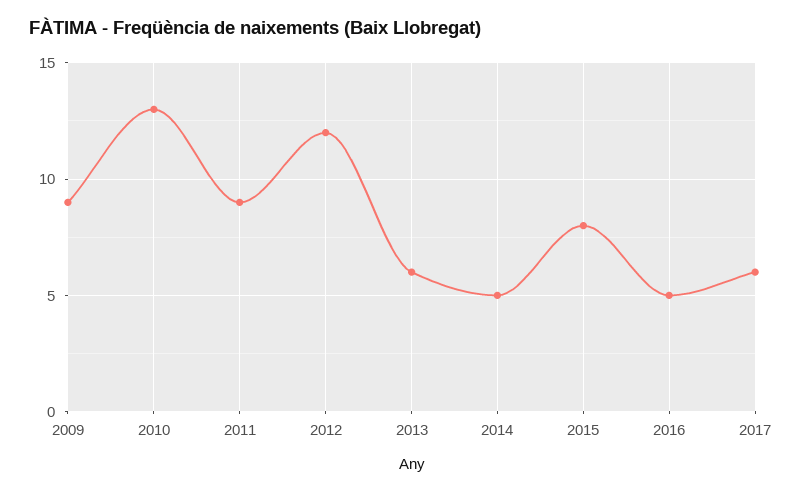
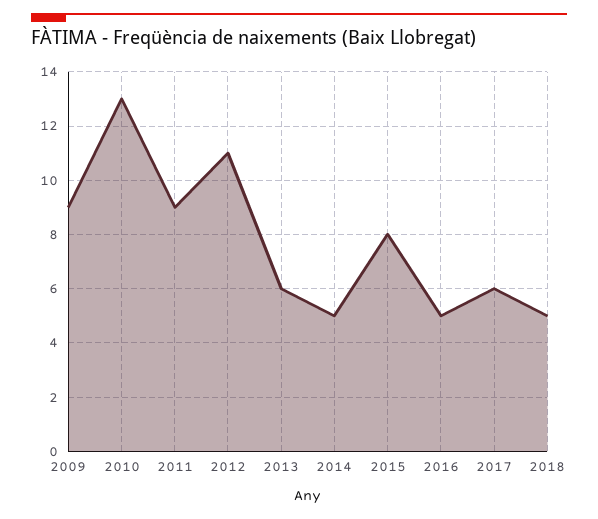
2012: 12 -> 11
2018: none -> 5

